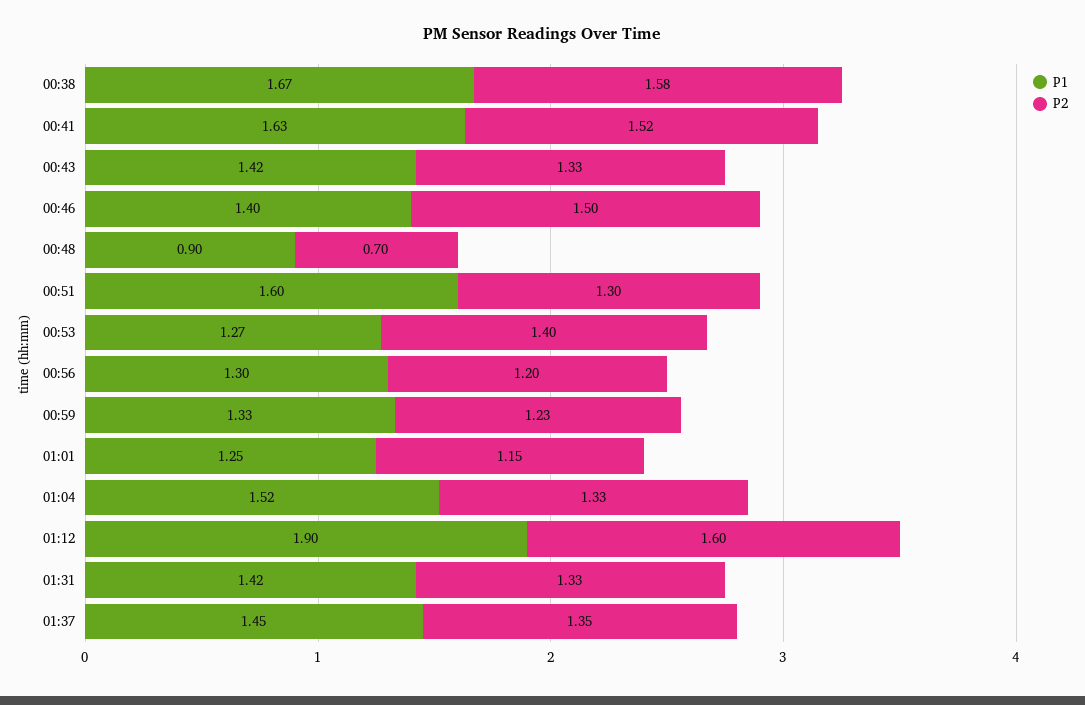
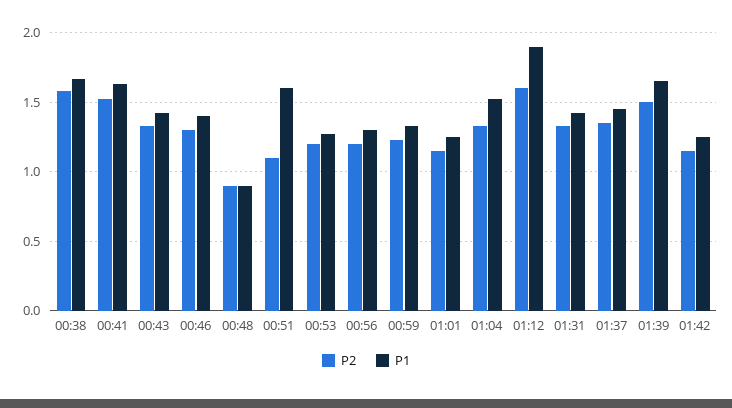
P2, 00:46: 1.5 -> 1.3
P2, 00:48: 0.7 -> 0.9
P2, 00:51: 1.3 -> 1.1
P2, 00:53: 1.4 -> 1.2
P2, 01:39: none -> 1.5
P1, 01:39: none -> 1.65
P2, 01:42: none -> 1.15
P1, 01:42: none -> 1.25

